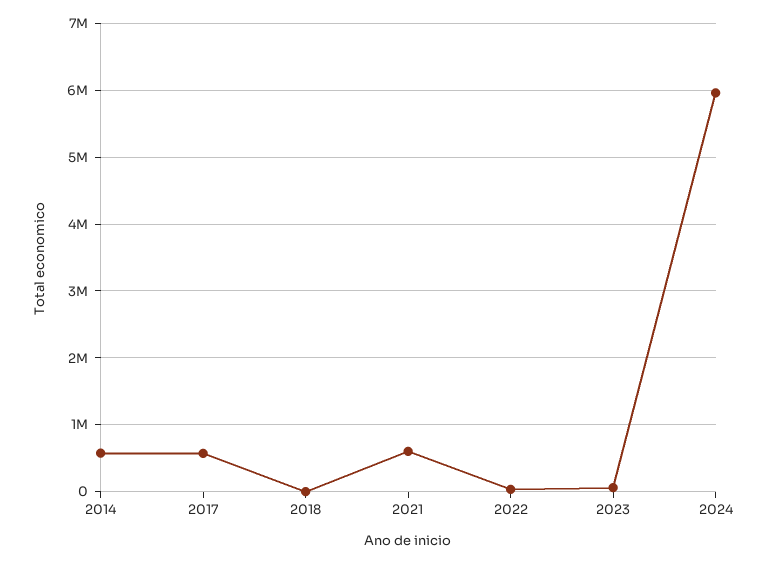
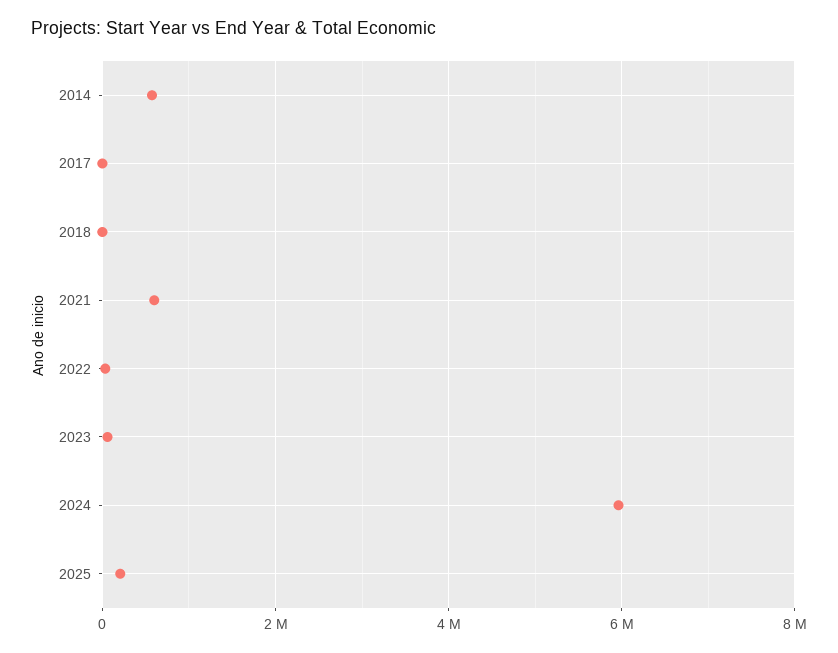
2017: 600000 -> 0
2025: none -> 200000

